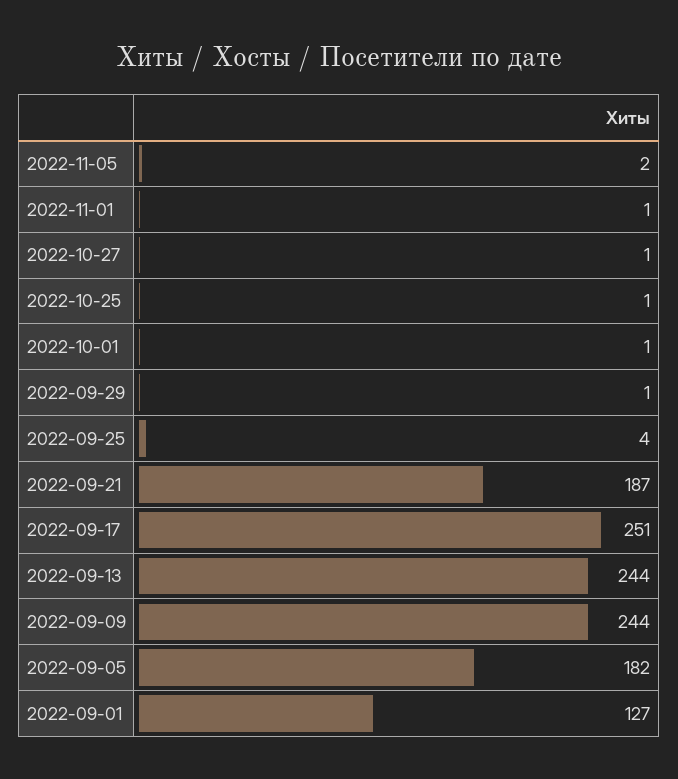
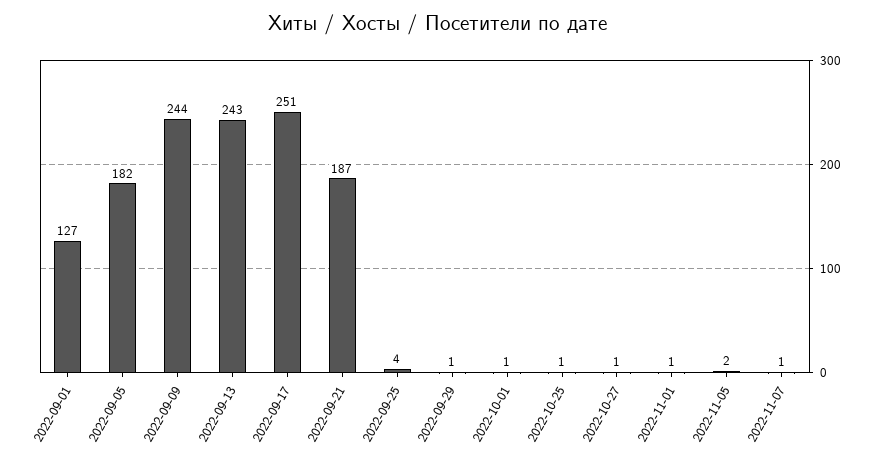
2022-09-13: 244 -> 243
2022-11-07: none -> 1

